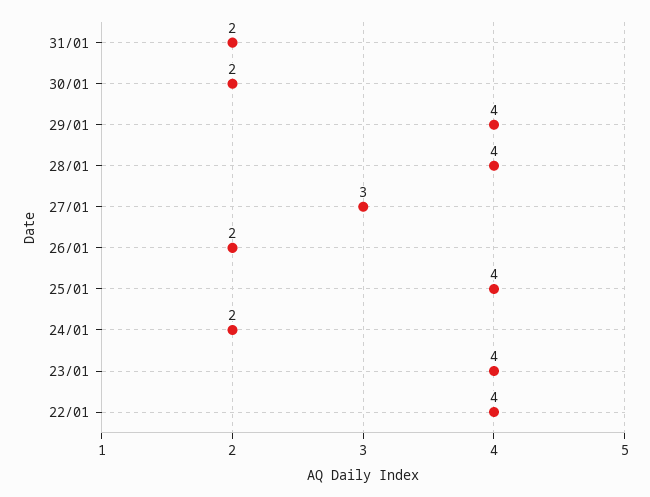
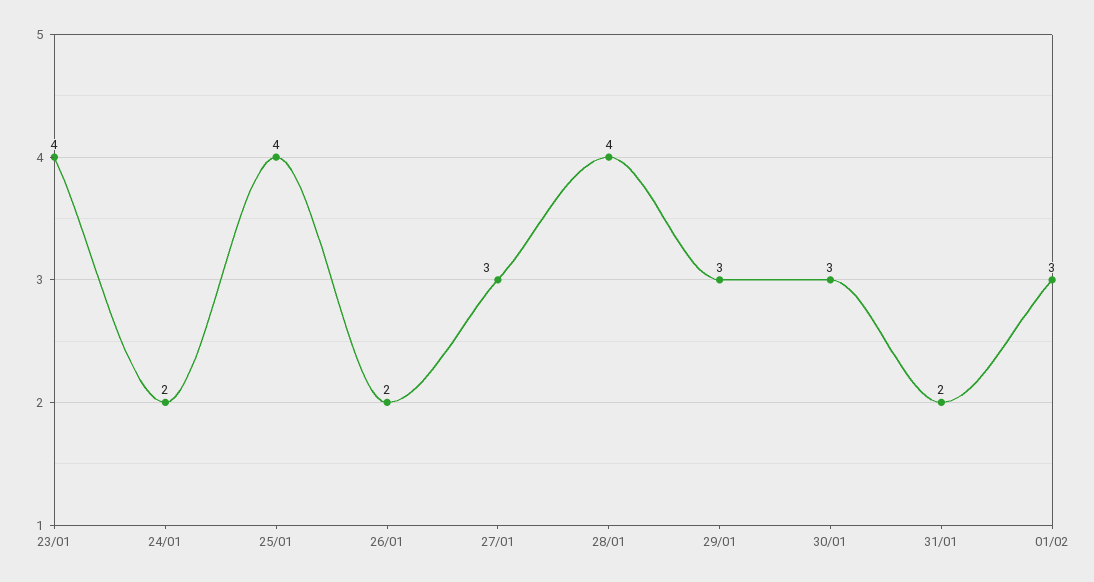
30/01: 2 -> 3
29/01: 4 -> 3
22/01: 4 -> none
01/02: none -> 3

